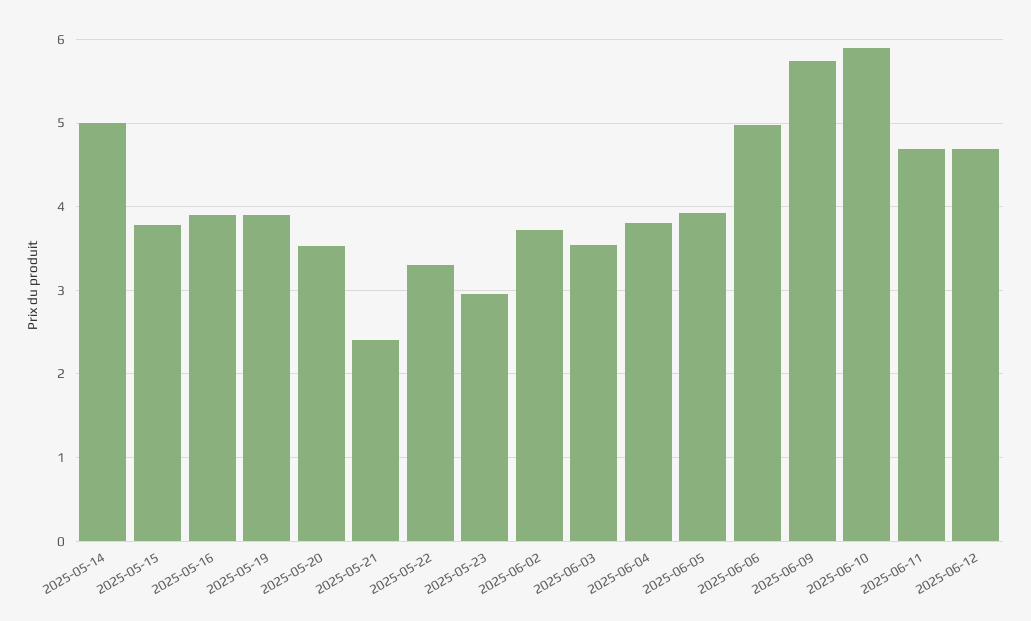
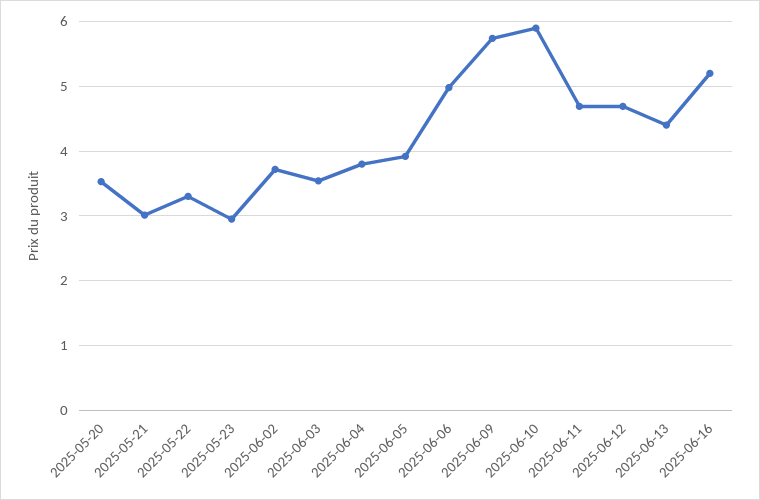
2025-05-14: 5 -> none
2025-05-15: 3.8 -> none
2025-05-16: 3.9 -> none
2025-05-19: 3.9 -> none
2025-05-21: 2.4 -> 3
2025-06-13: none -> 4.4
2025-06-16: none -> 5.2

